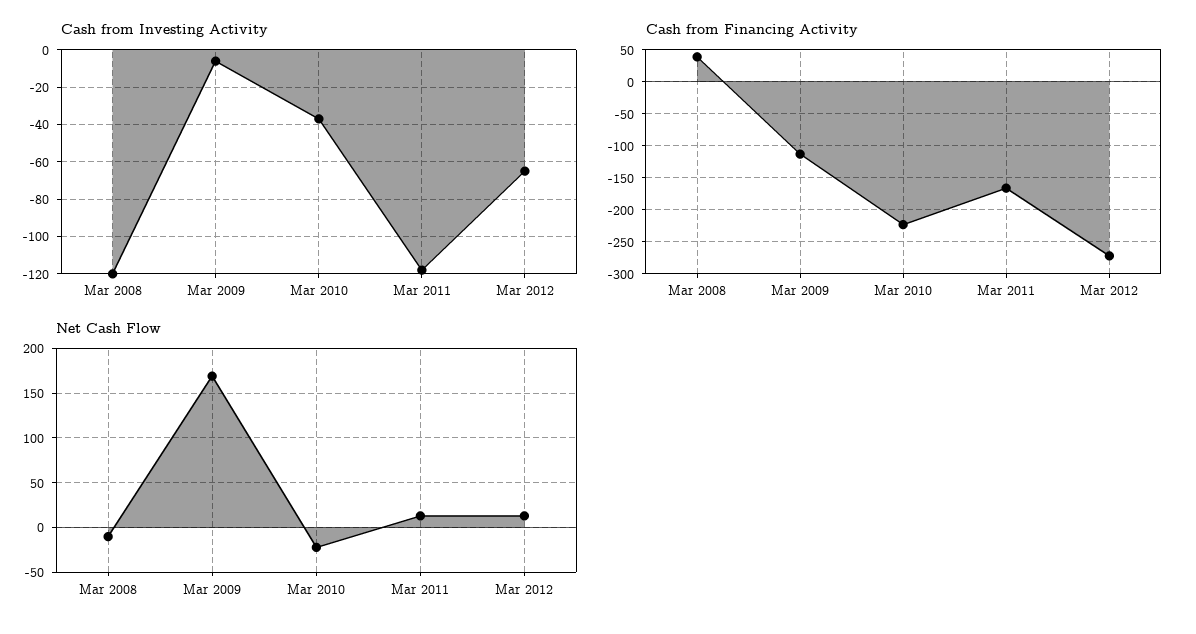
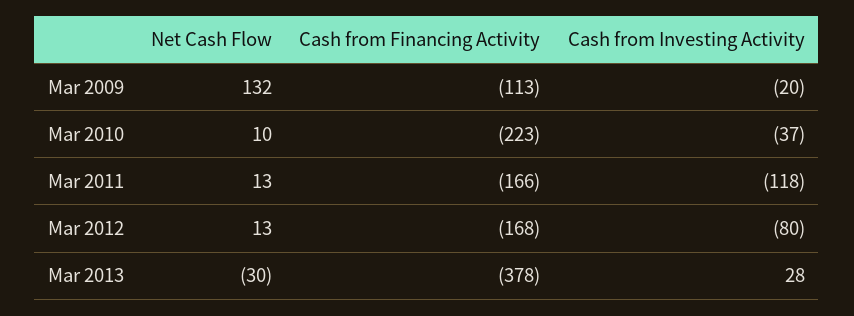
Cash from Investing Activity, Mar 2008: -120 -> none
Cash from Investing Activity, Mar 2009: -5 -> -20
Cash from Investing Activity, Mar 2012: -65 -> -80
Cash from Financing Activity, Mar 2008: 40 -> none
Cash from Financing Activity, Mar 2012: -270 -> -168
Net Cash Flow, Mar 2008: -10 -> none
Net Cash Flow, Mar 2009: 170 -> 132
Net Cash Flow, Mar 2010: -20 -> 10
Net Cash Flow, Mar 2013: none -> -30
Cash from Financing Activity, Mar 2013: none -> -378
Cash from Investing Activity, Mar 2013: none -> 28

